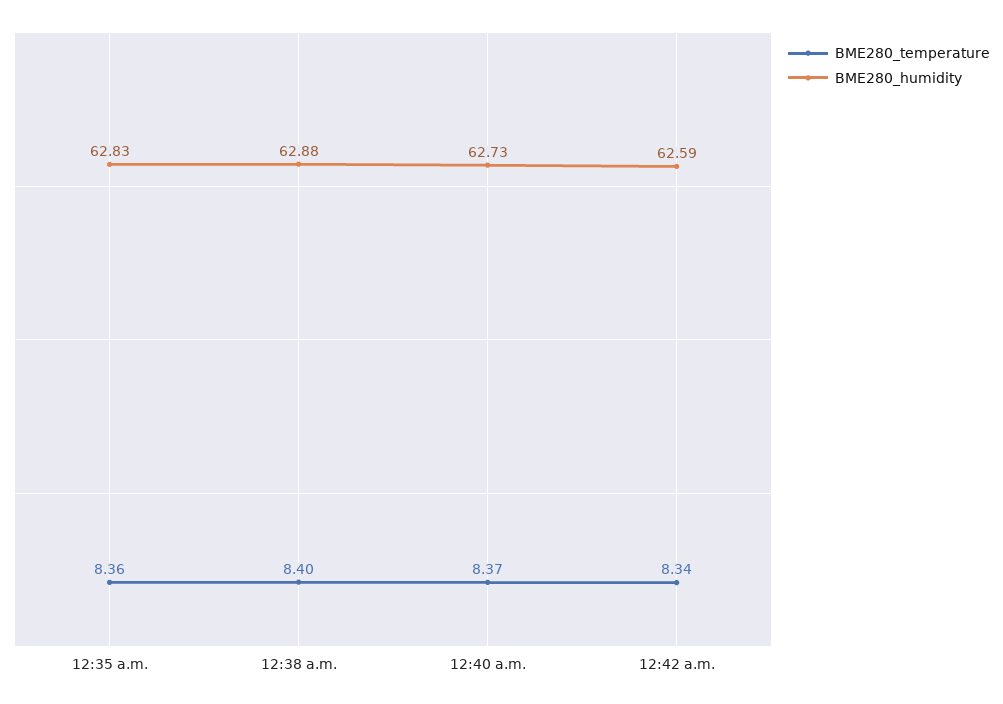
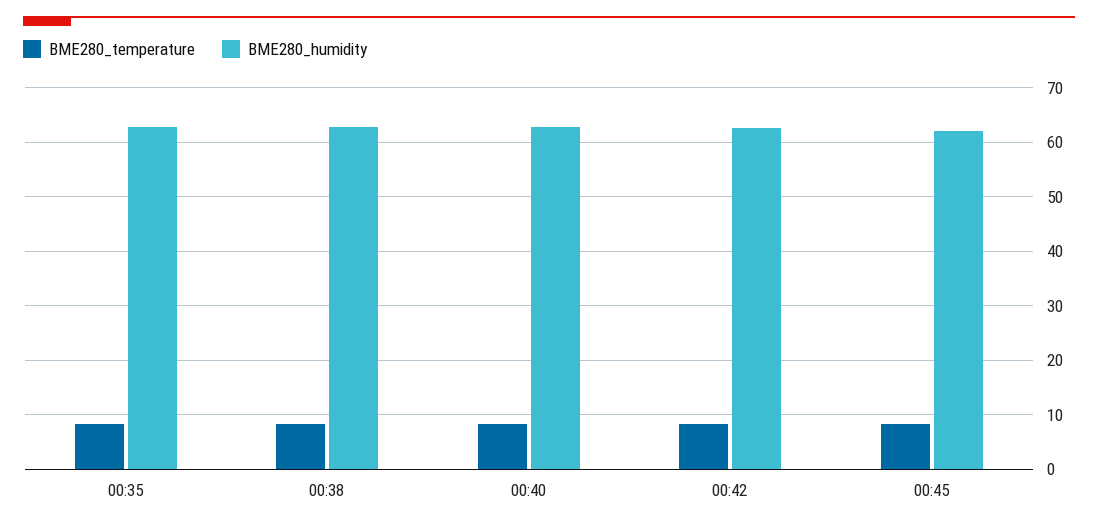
BME280_temperature, 00:45: none -> 8
BME280_humidity, 00:45: none -> 62

